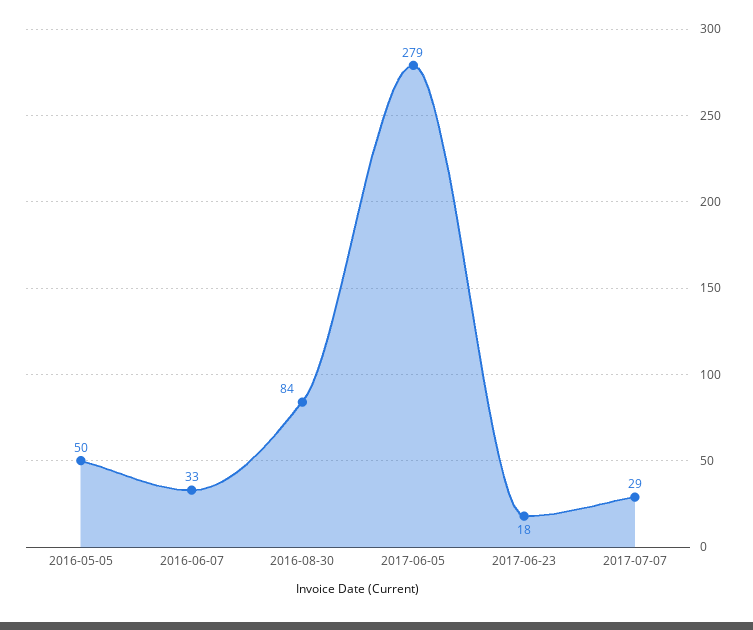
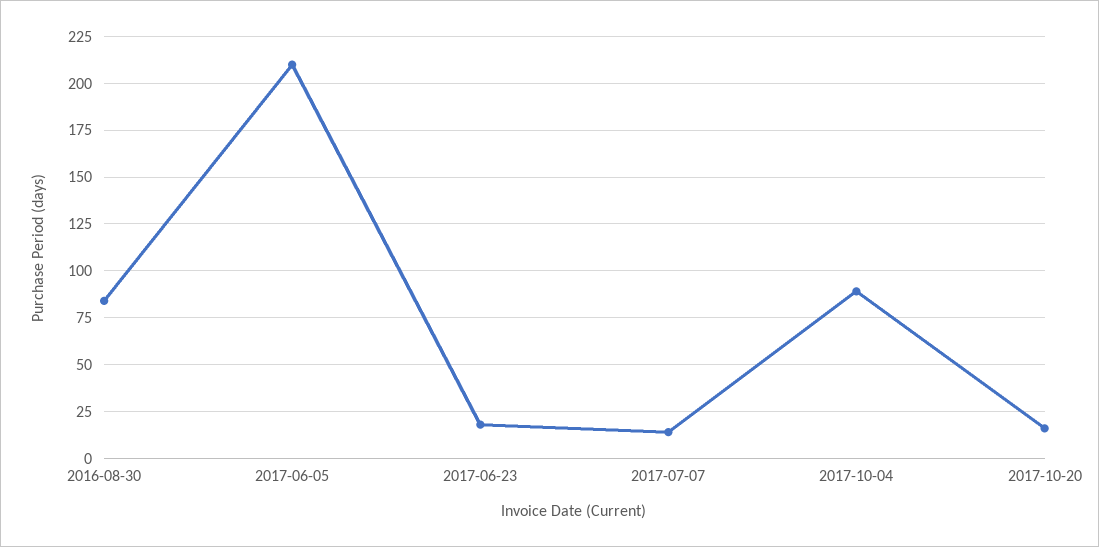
2016-05-05: 50 -> none
2016-06-07: 33 -> none
2017-06-05: 279 -> 210
2017-07-07: 29 -> 15
2017-10-04: none -> 90
2017-10-20: none -> 15

